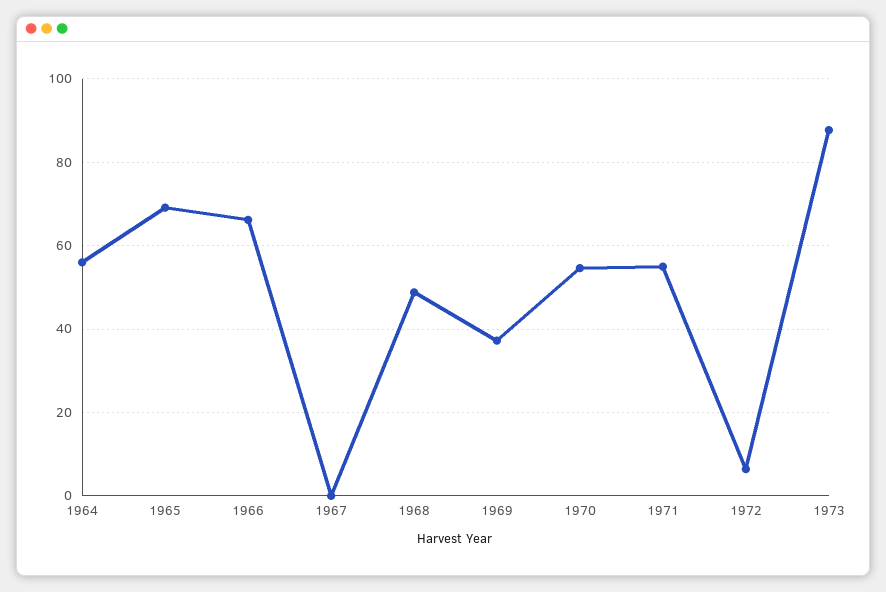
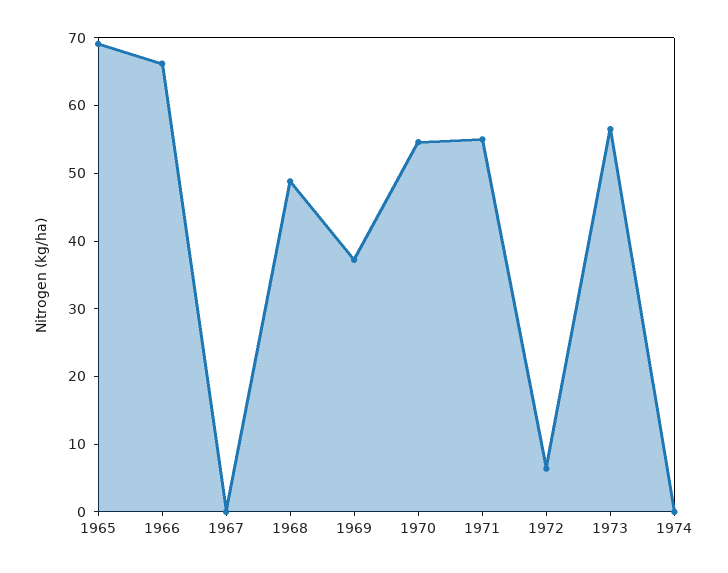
1964: 56 -> none
1973: 88 -> 56
1974: none -> 0

